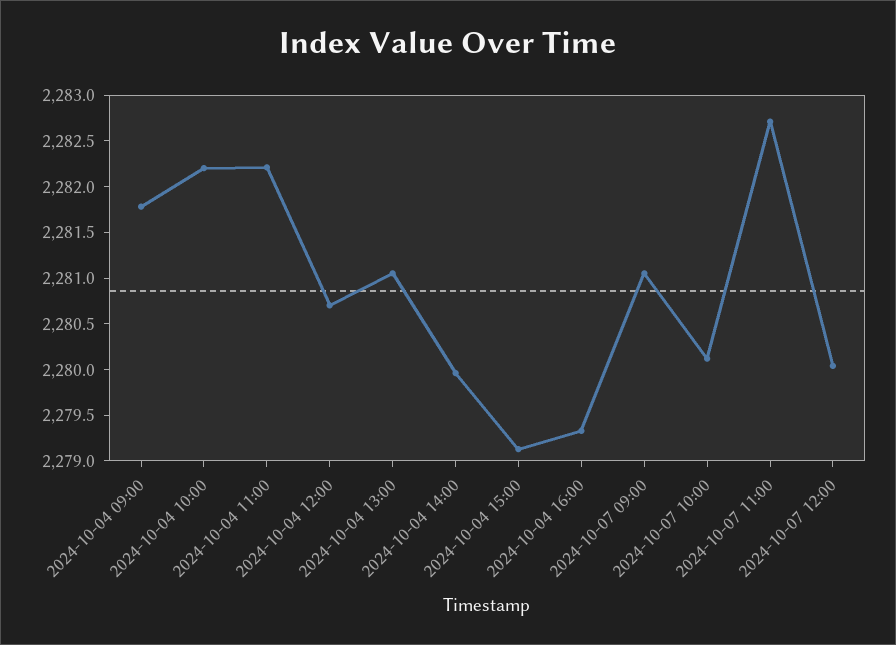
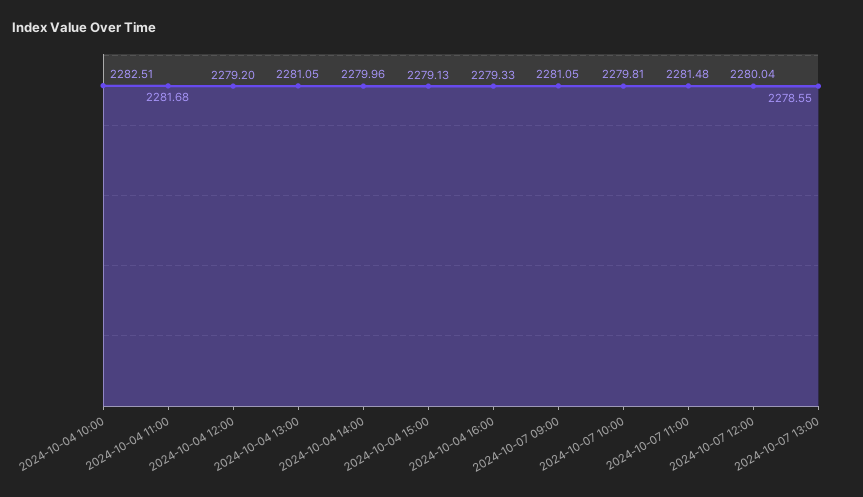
2024-10-04 09:00: 2281.8 -> none
2024-10-04 10:00: 2282.2 -> 2282.51
2024-10-04 11:00: 2282.2 -> 2281.68
2024-10-04 12:00: 2280.7 -> 2279.2
2024-10-07 10:00: 2280.1 -> 2279.81
2024-10-07 11:00: 2282.7 -> 2281.48
2024-10-07 13:00: none -> 2278.55

